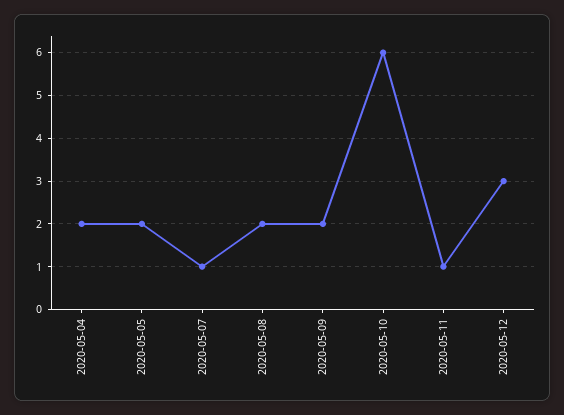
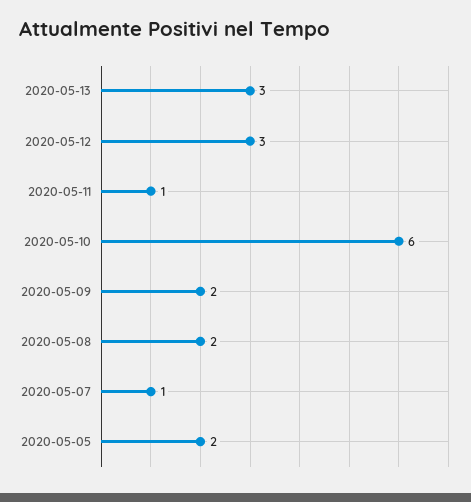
2020-05-04: 2 -> none
2020-05-13: none -> 3

